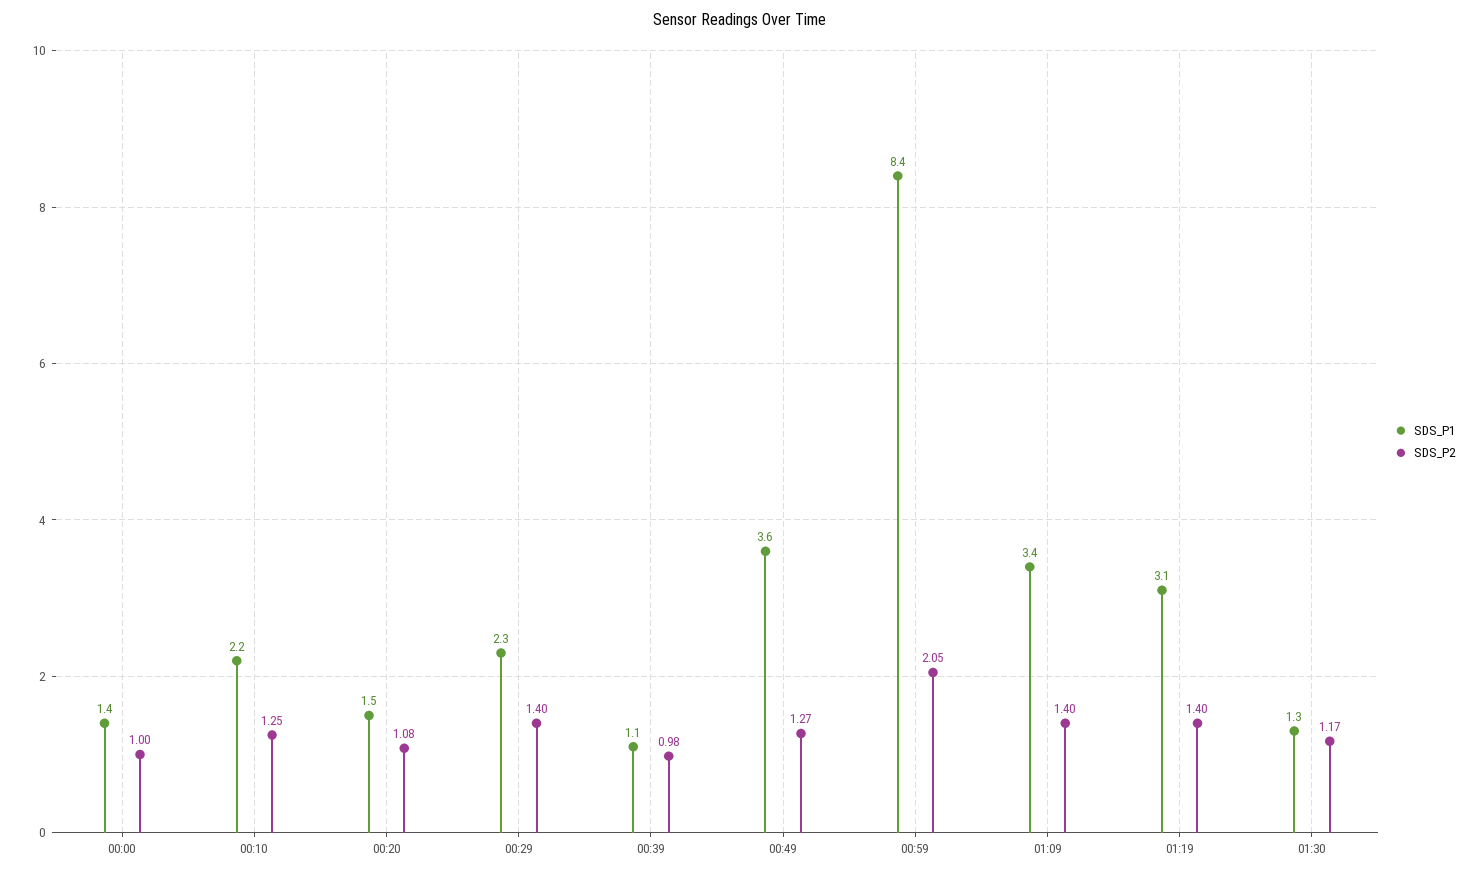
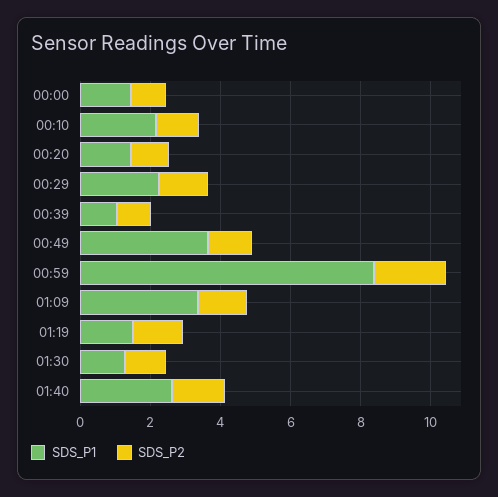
SDS_P1, 01:19: 3.1 -> 1.5
SDS_P1, 01:40: none -> 2.5
SDS_P2, 01:40: none -> 1.5

